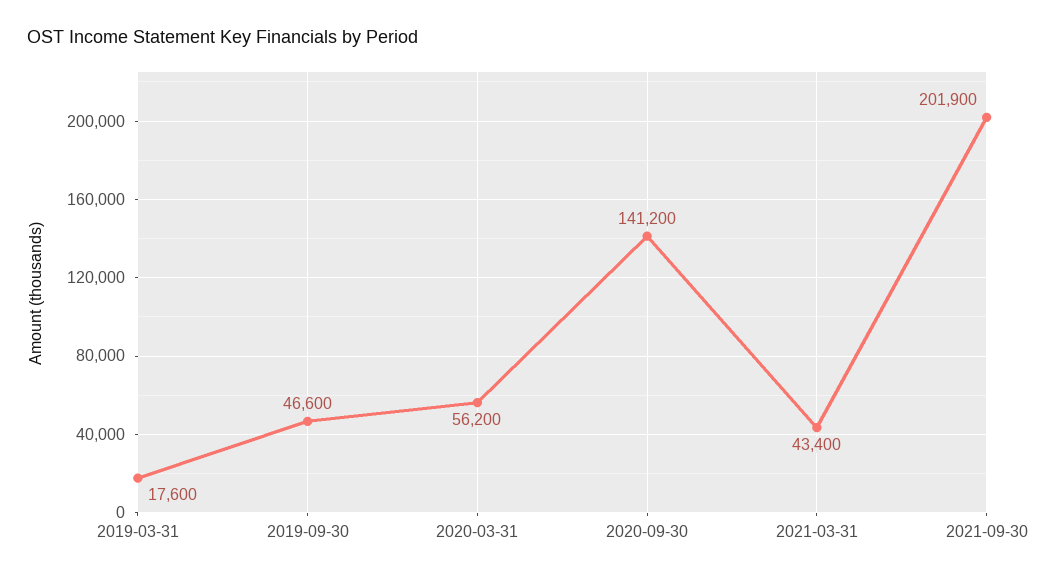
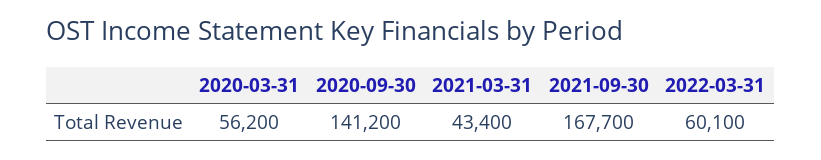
2019-03-31: 17600 -> none
2019-09-30: 46600 -> none
2021-09-30: 201900 -> 167700
2022-03-31: none -> 60100

